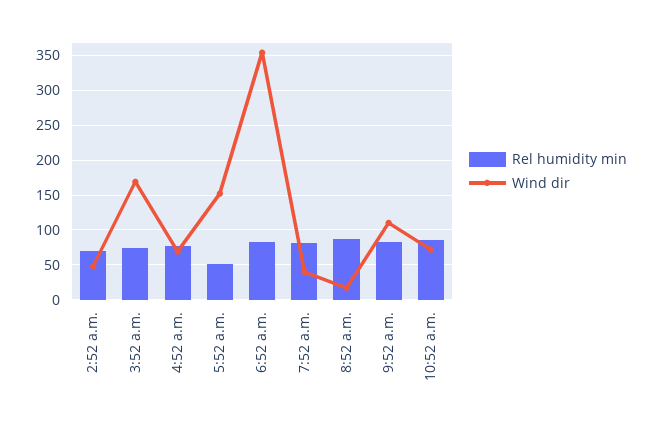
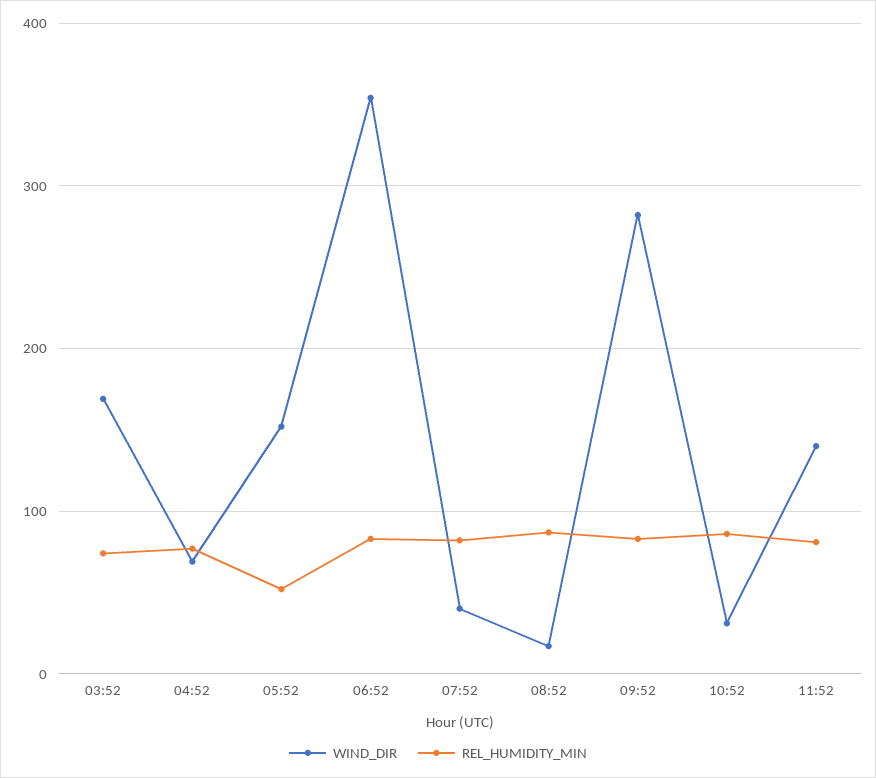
Rel humidity min, 2:52 a.m.: 70 -> none
Wind dir, 2:52 a.m.: 50 -> none
Wind dir, 9:52 a.m.: 110 -> 280
Wind dir, 10:52 a.m.: 70 -> 30
Wind dir, 11:52: none -> 140
Rel humidity min, 11:52: none -> 80

